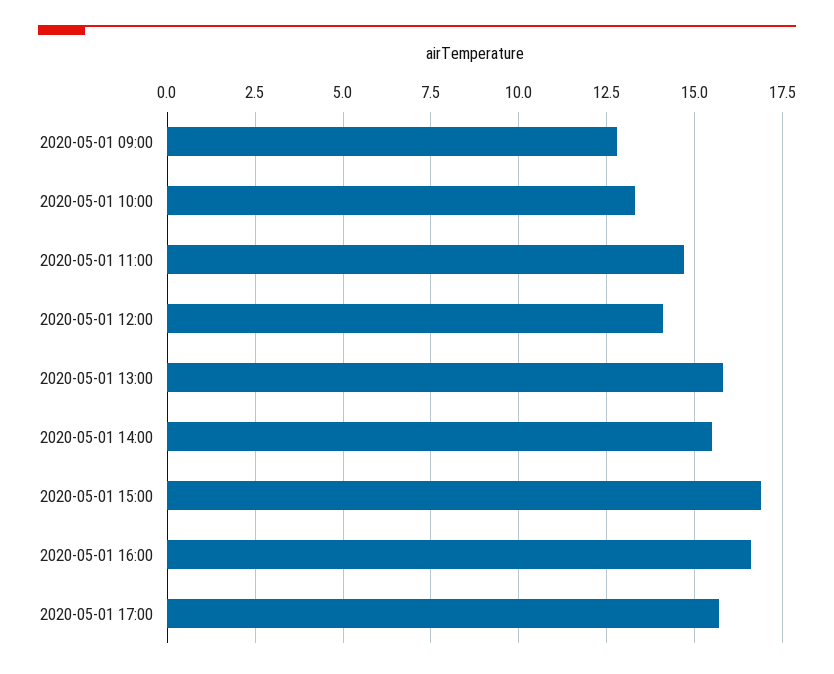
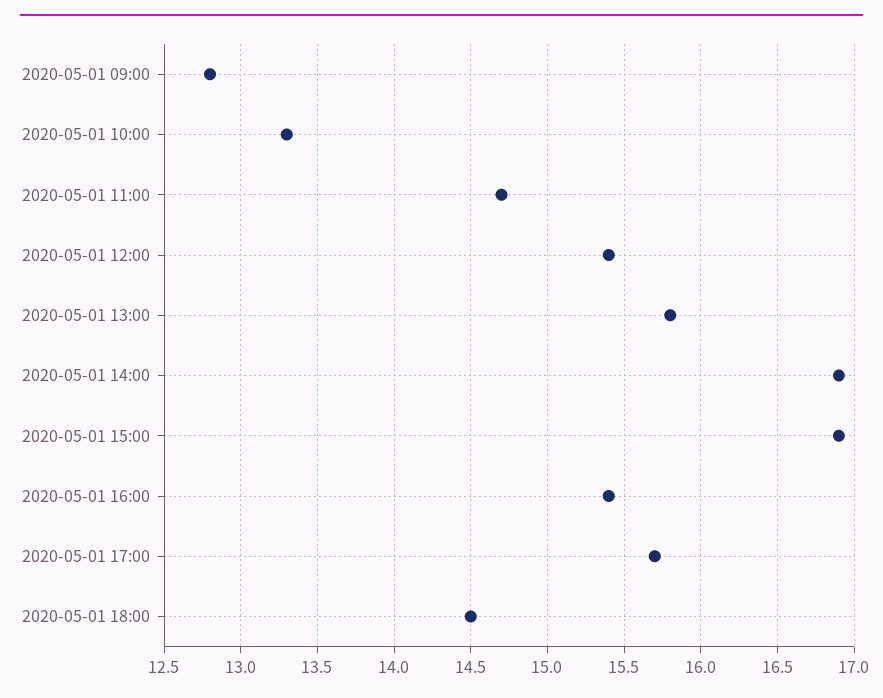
2020-05-01 12:00: 14 -> 15.4
2020-05-01 14:00: 15.5 -> 16.9
2020-05-01 16:00: 16.5 -> 15.4
2020-05-01 18:00: none -> 14.5

